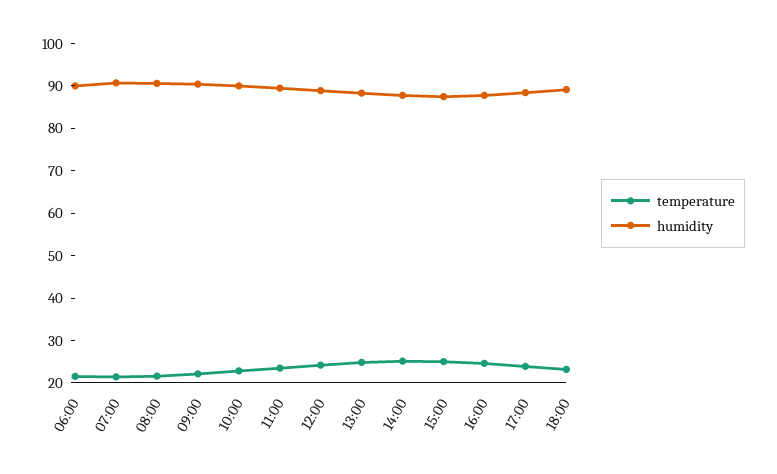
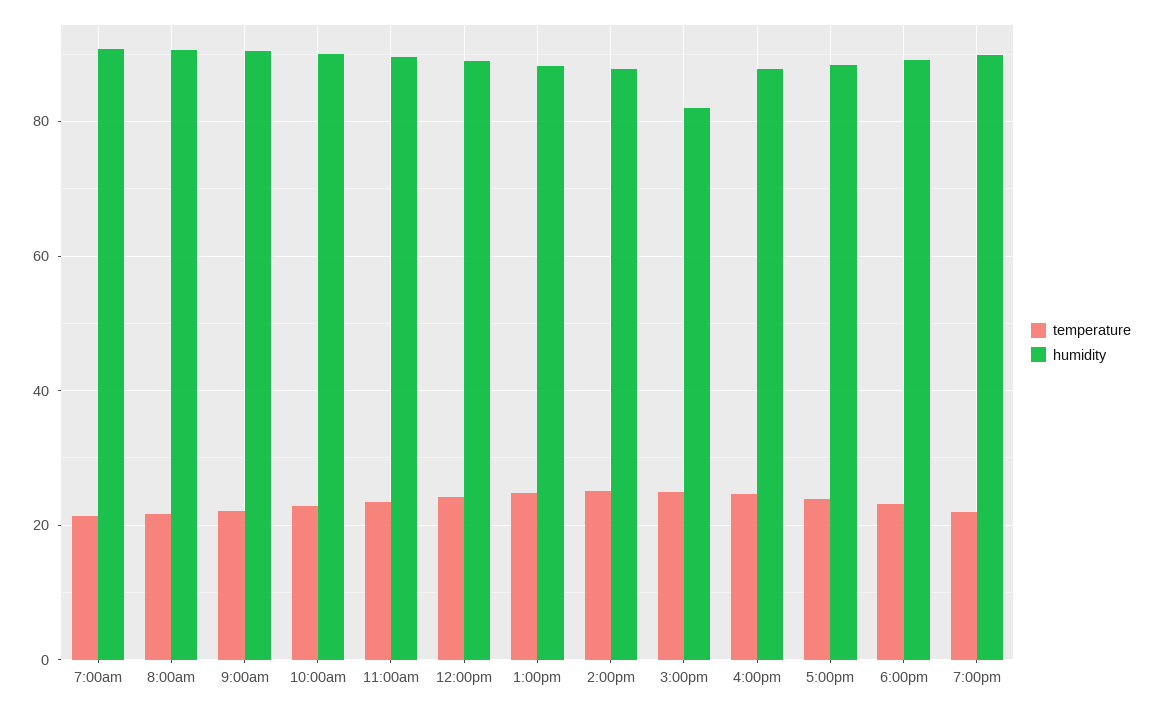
temperature, 06:00: 22 -> none
humidity, 06:00: 90 -> none
humidity, 15:00: 88 -> 82
temperature, 7:00pm: none -> 22
humidity, 7:00pm: none -> 90

